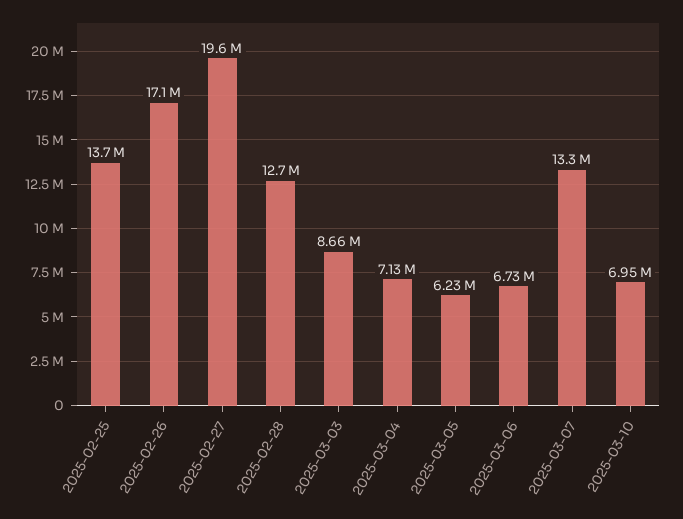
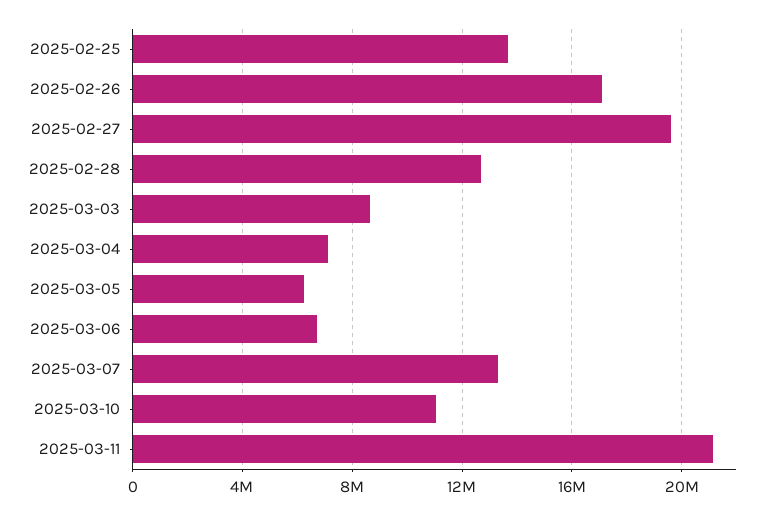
2025-03-10: 6950000 -> 11000000
2025-03-11: none -> 21000000

